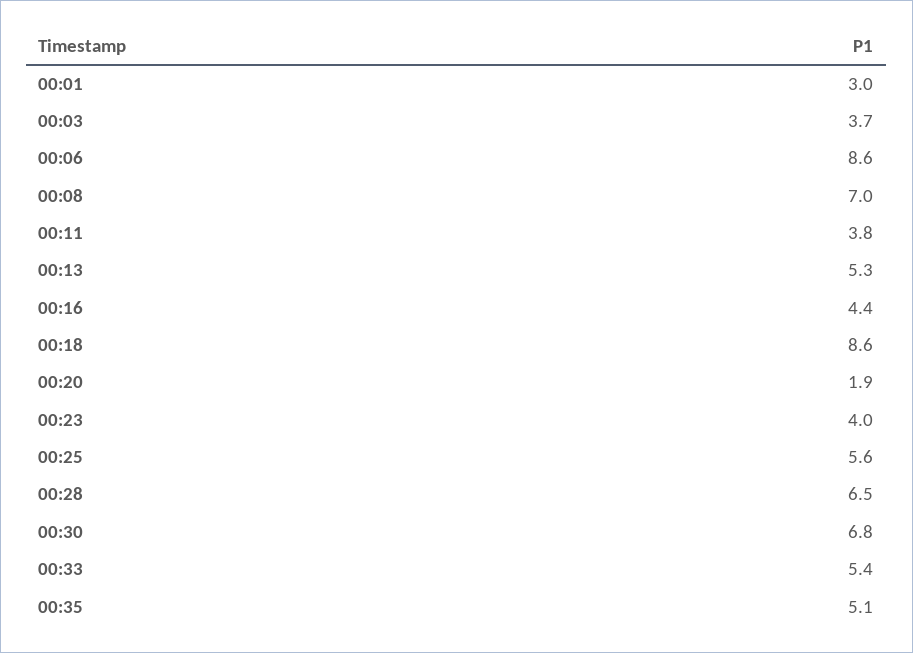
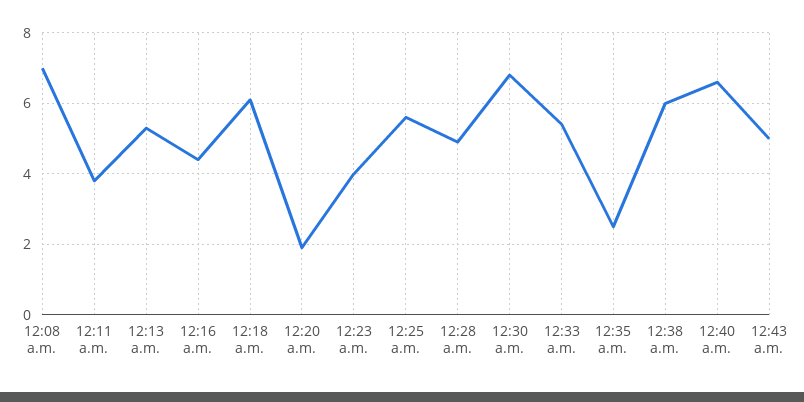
00:01: 3 -> none
00:03: 3.7 -> none
00:06: 8.6 -> none
00:18: 8.6 -> 6
00:28: 6.5 -> 5
00:35: 5.1 -> 2.5
12:38 a.m.: none -> 6
12:40 a.m.: none -> 6.5
12:43 a.m.: none -> 5

